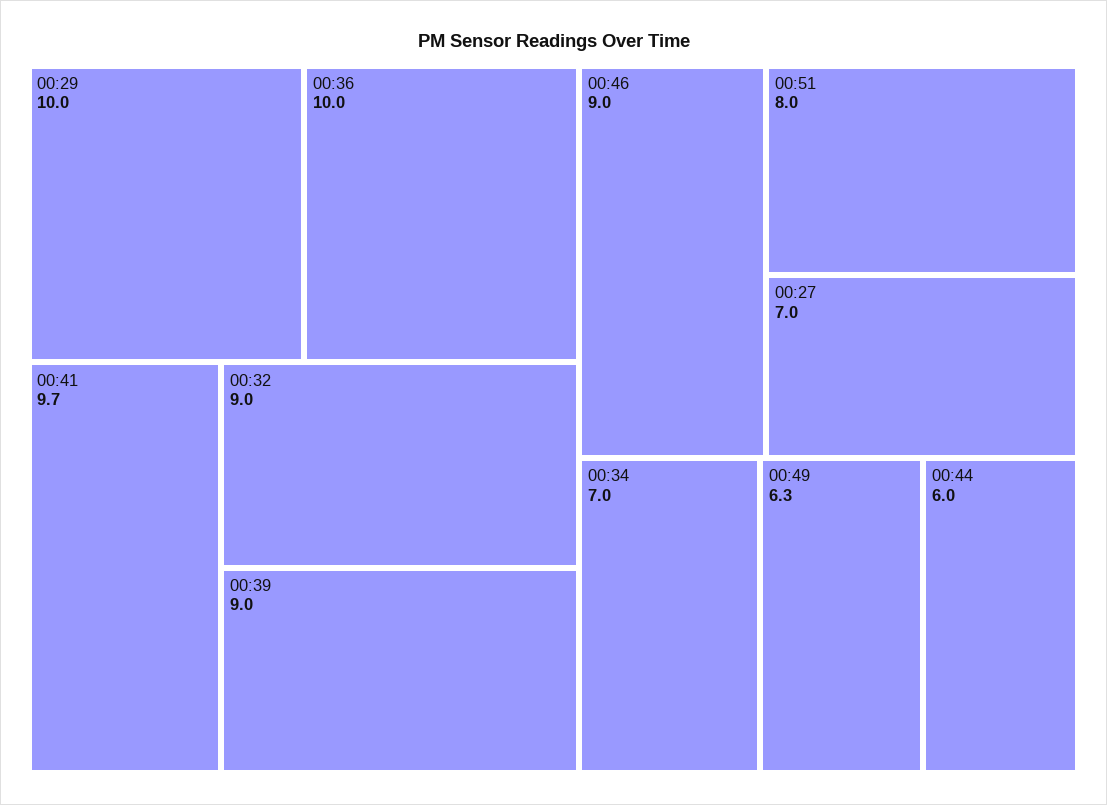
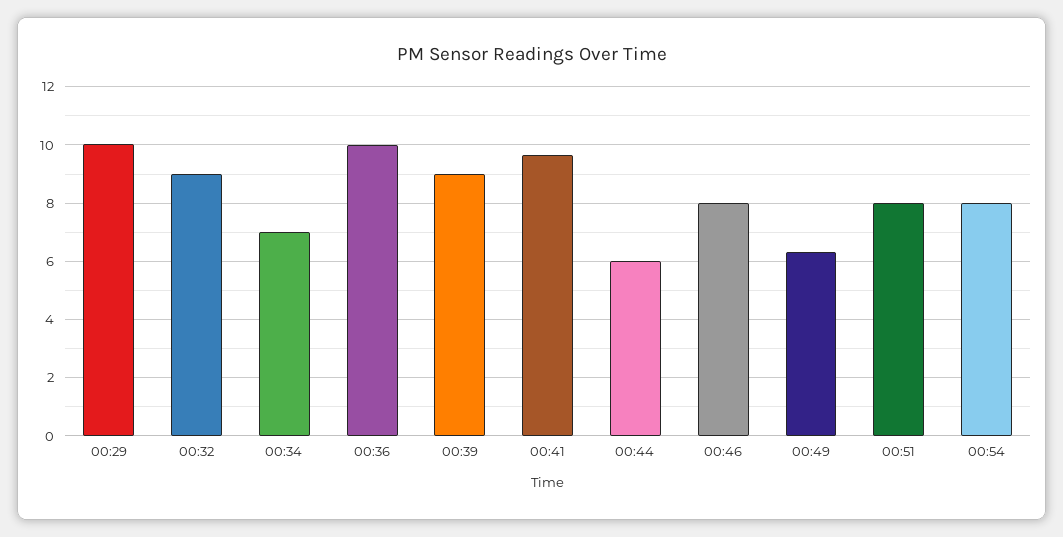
00:46: 9 -> 8
00:27: 7 -> none
00:54: none -> 8

